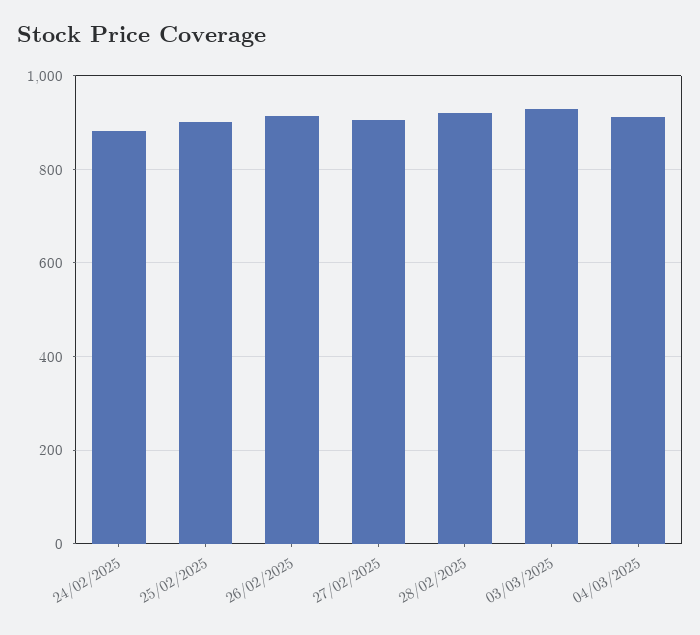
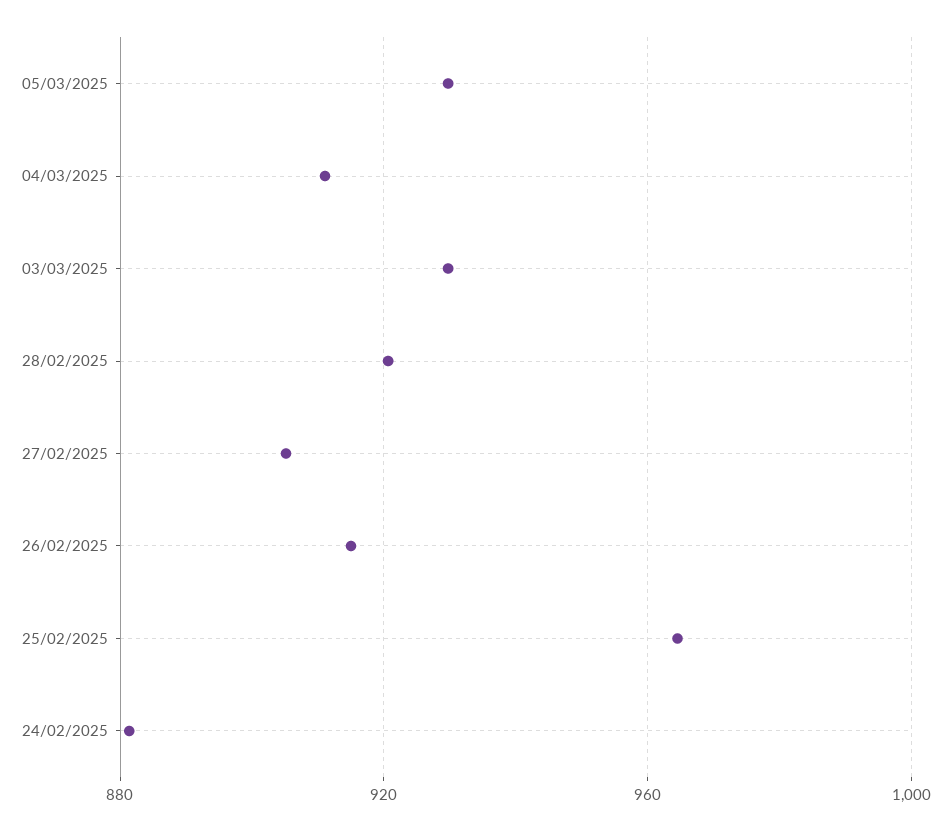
25/02/2025: 900 -> 965
05/03/2025: none -> 930

